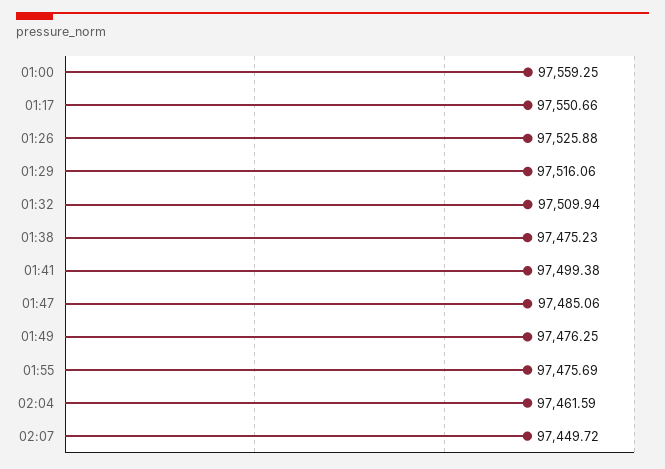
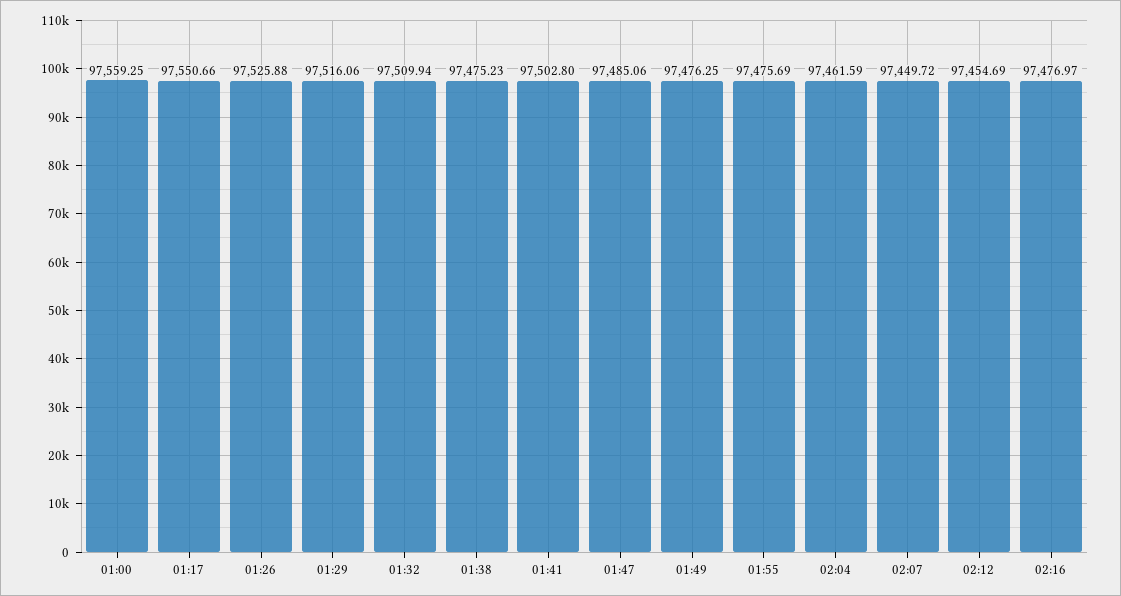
01:41: 97499.38 -> 97502.8
02:12: none -> 97454.69
02:16: none -> 97476.97

